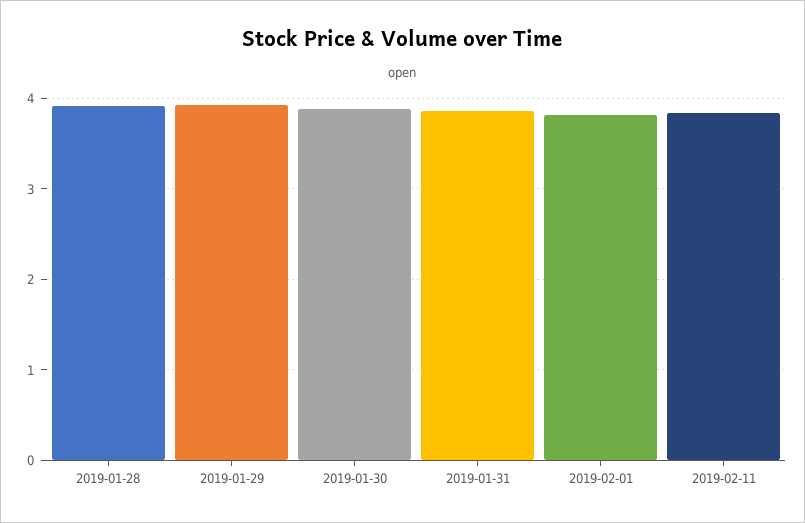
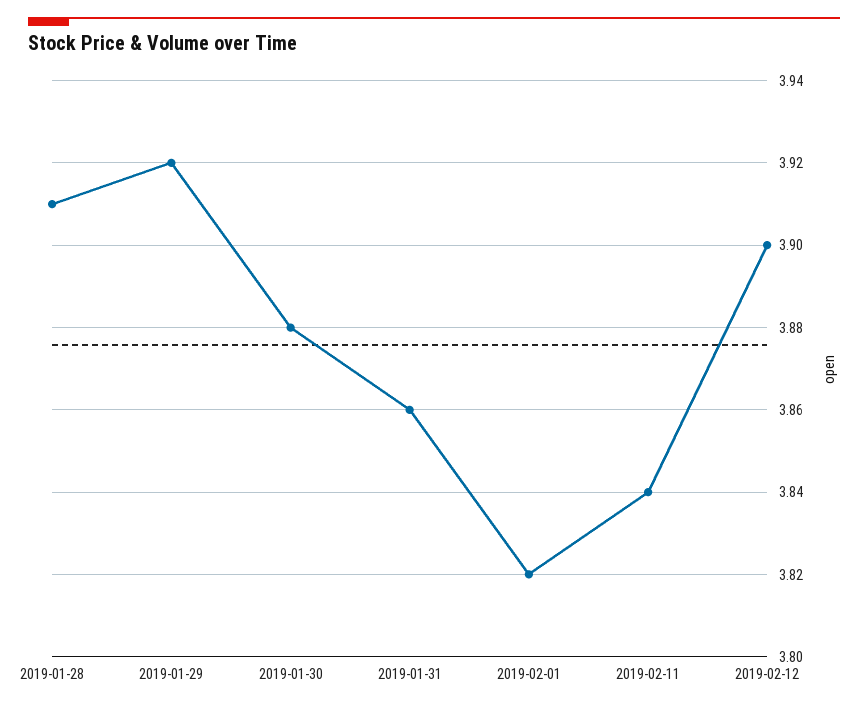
2019-02-12: none -> 3.9

